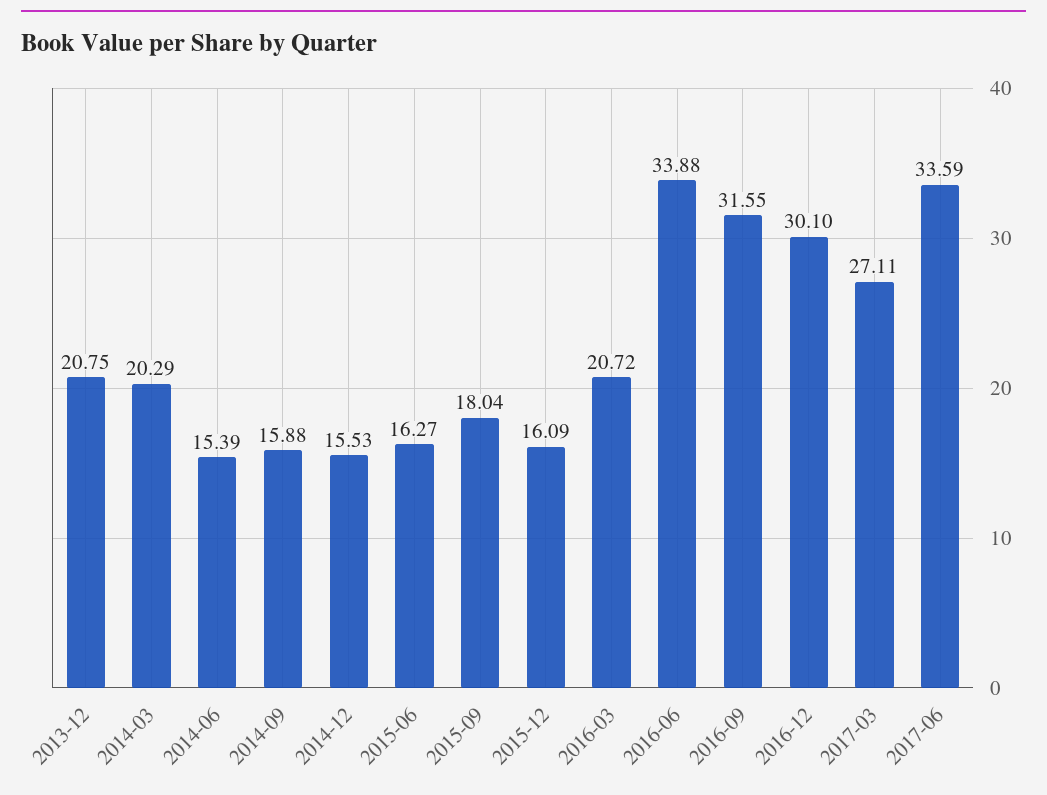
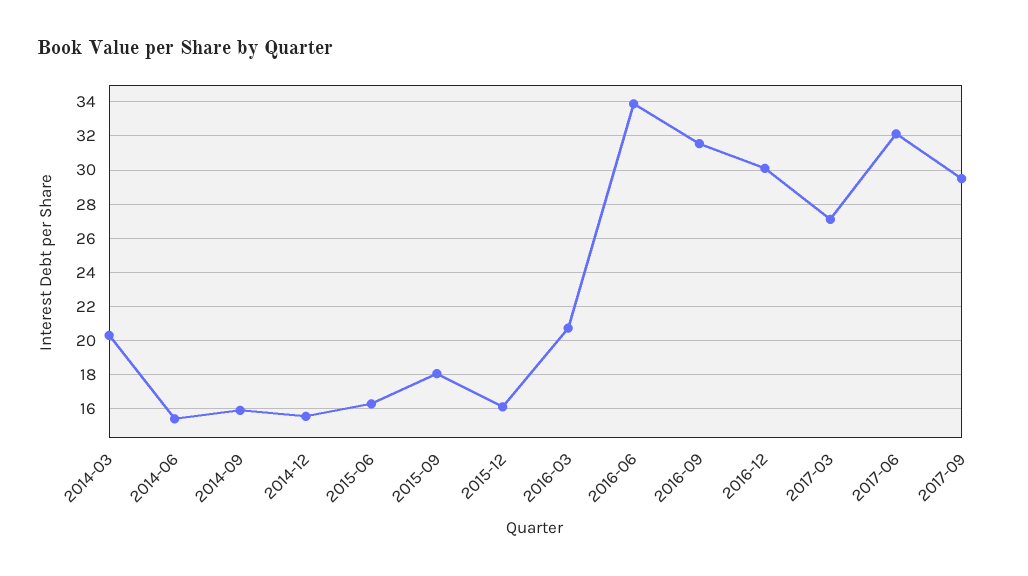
2013-12: 20.75 -> none
2017-06: 33.59 -> 32
2017-09: none -> 29.5

